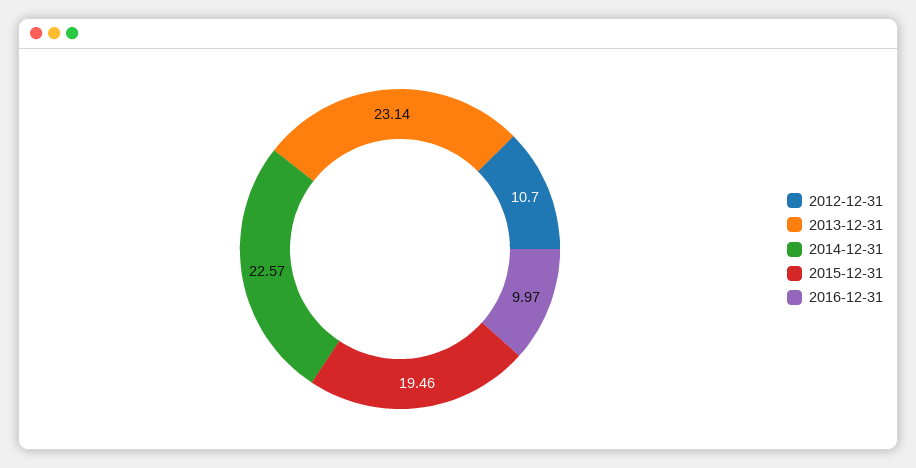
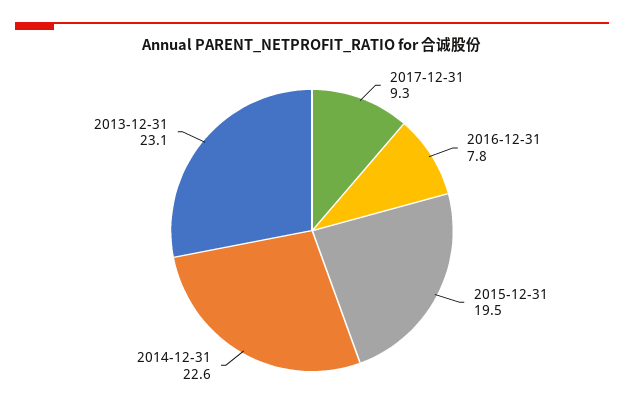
2012-12-31: 10.7 -> none
2016-12-31: 9.97 -> 7.8
2017-12-31: none -> 9.3

